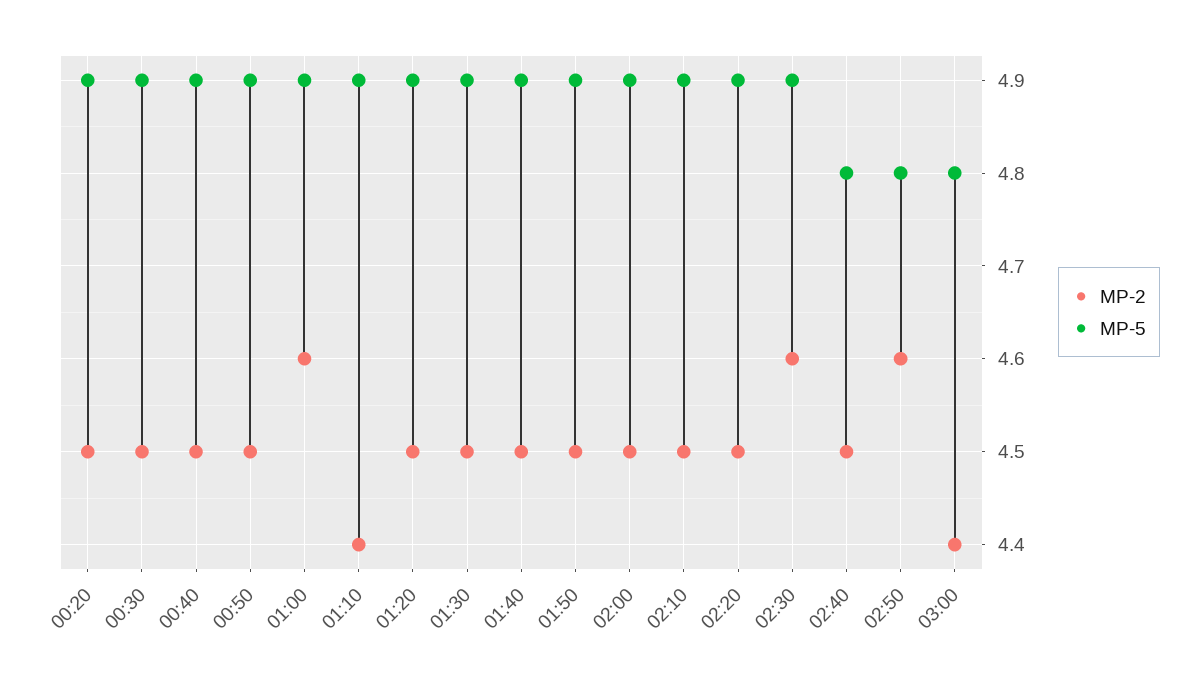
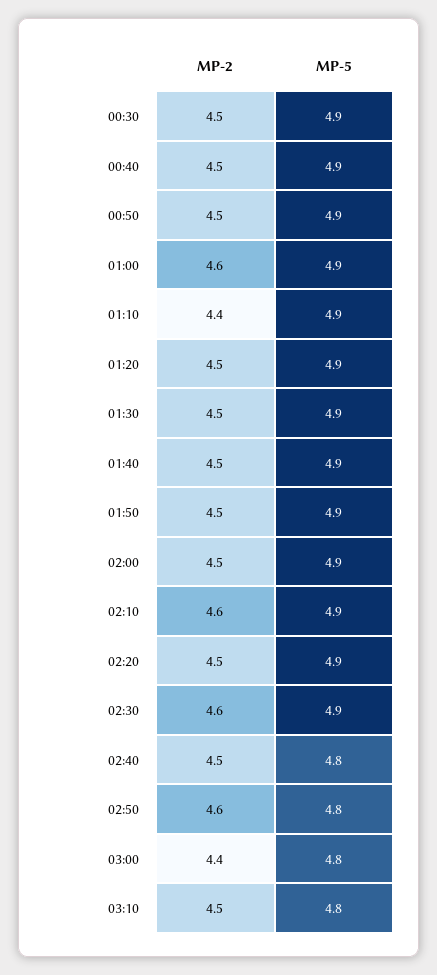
MP-2, 00:20: 4.5 -> none
MP-5, 00:20: 4.9 -> none
MP-2, 02:10: 4.5 -> 4.6
MP-2, 03:10: none -> 4.5
MP-5, 03:10: none -> 4.8

